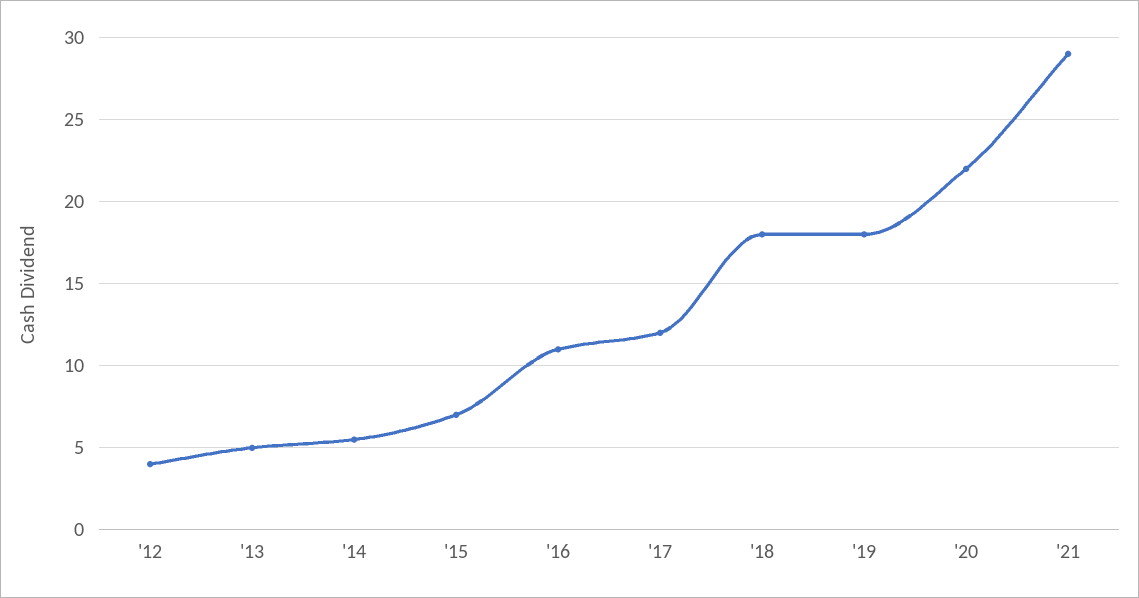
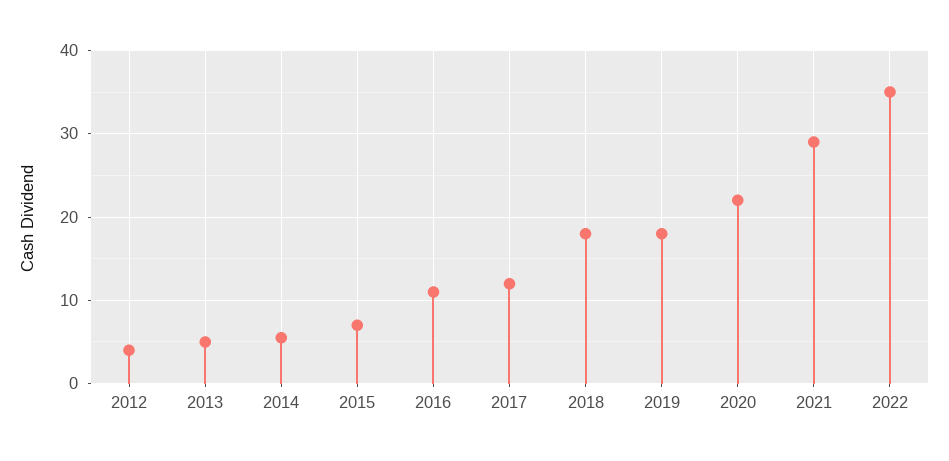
2022: none -> 35

